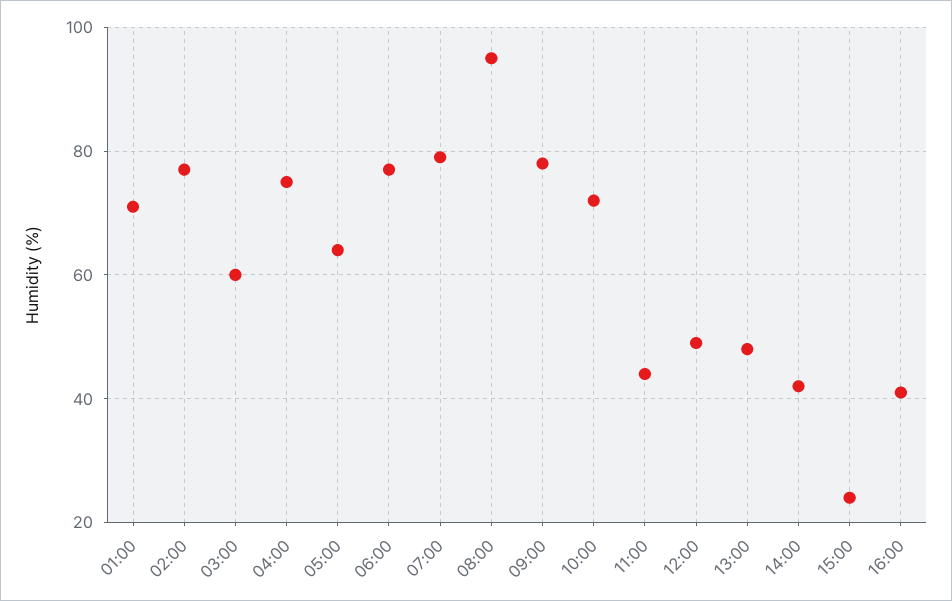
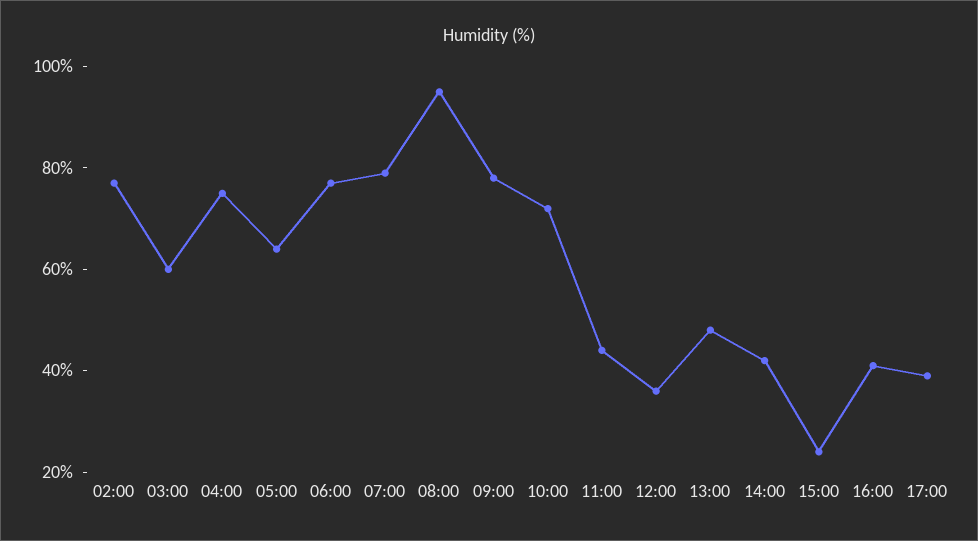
01:00: 70 -> none
12:00: 50 -> 35
17:00: none -> 40

